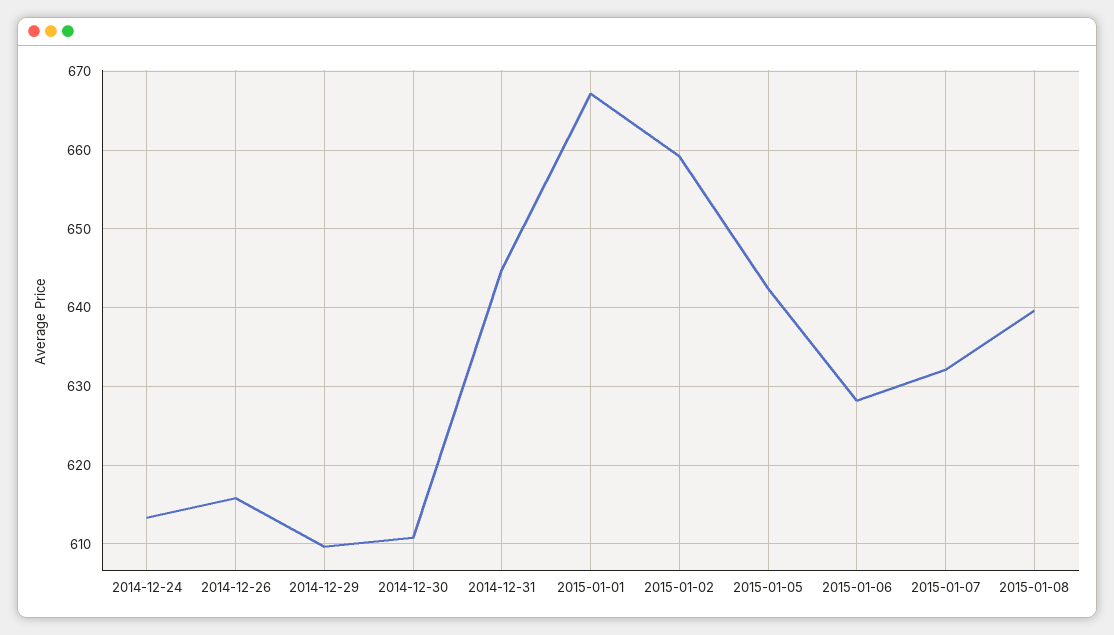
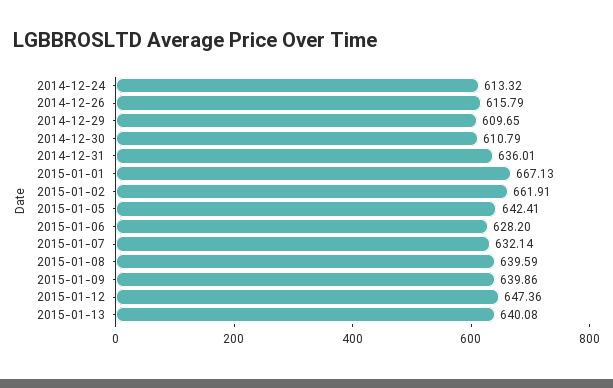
2014-12-31: 645 -> 636.01
2015-01-02: 659 -> 661.91
2015-01-09: none -> 639.86
2015-01-12: none -> 647.36
2015-01-13: none -> 640.08

